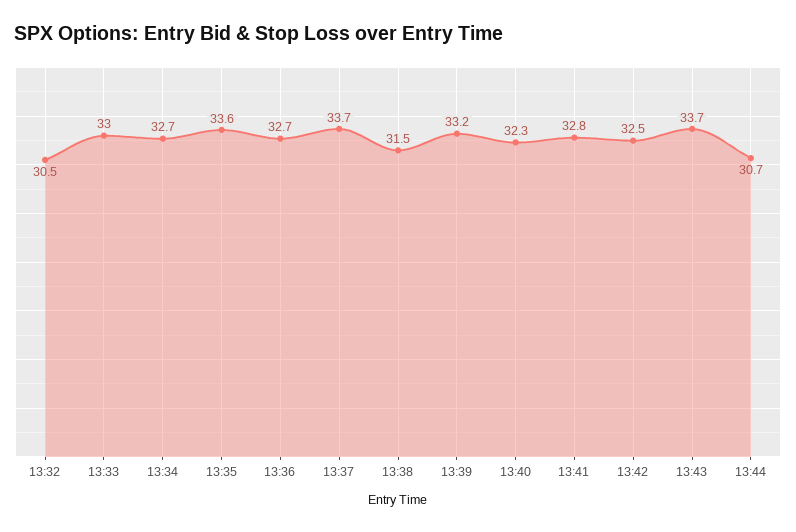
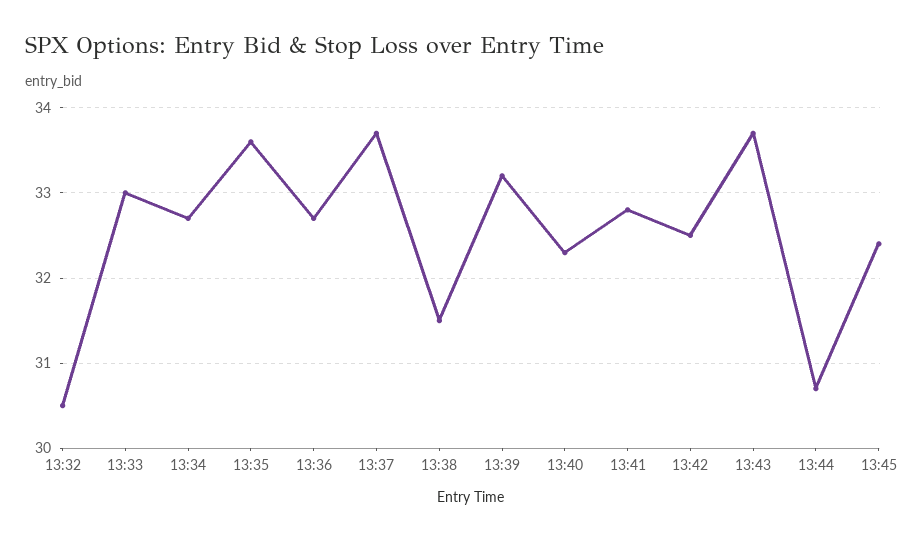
13:45: none -> 32.4

